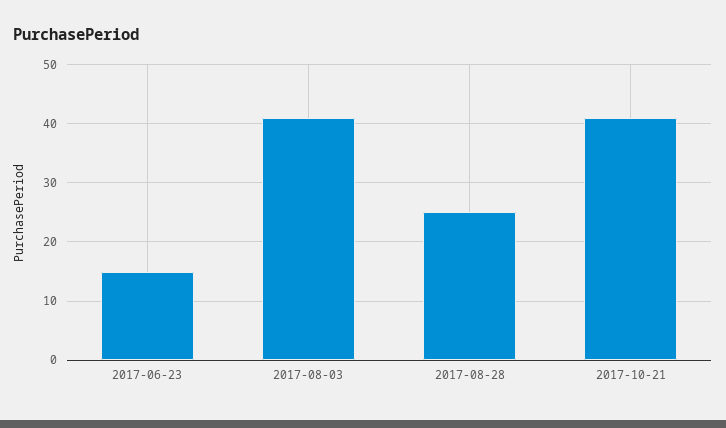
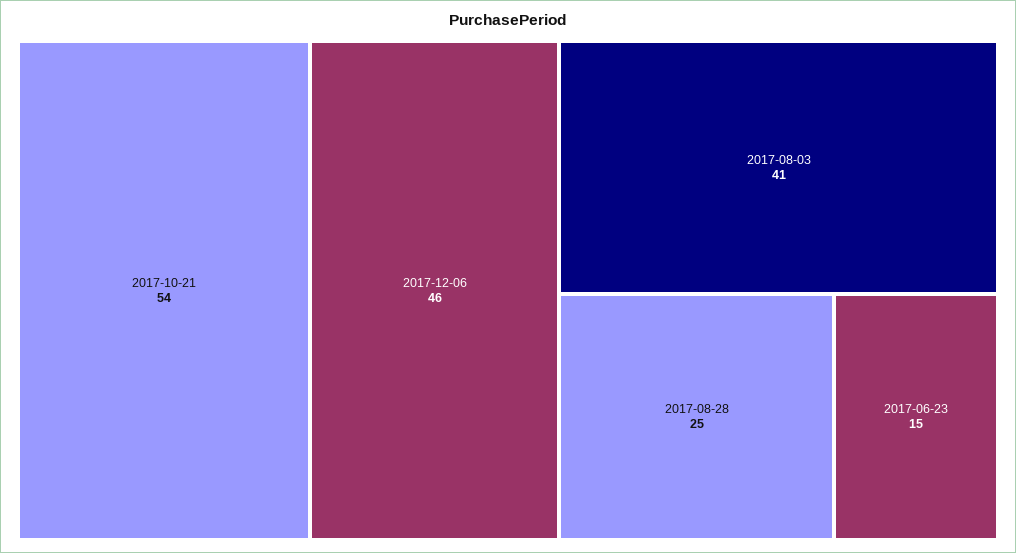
2017-10-21: 40 -> 54
2017-12-06: none -> 46

